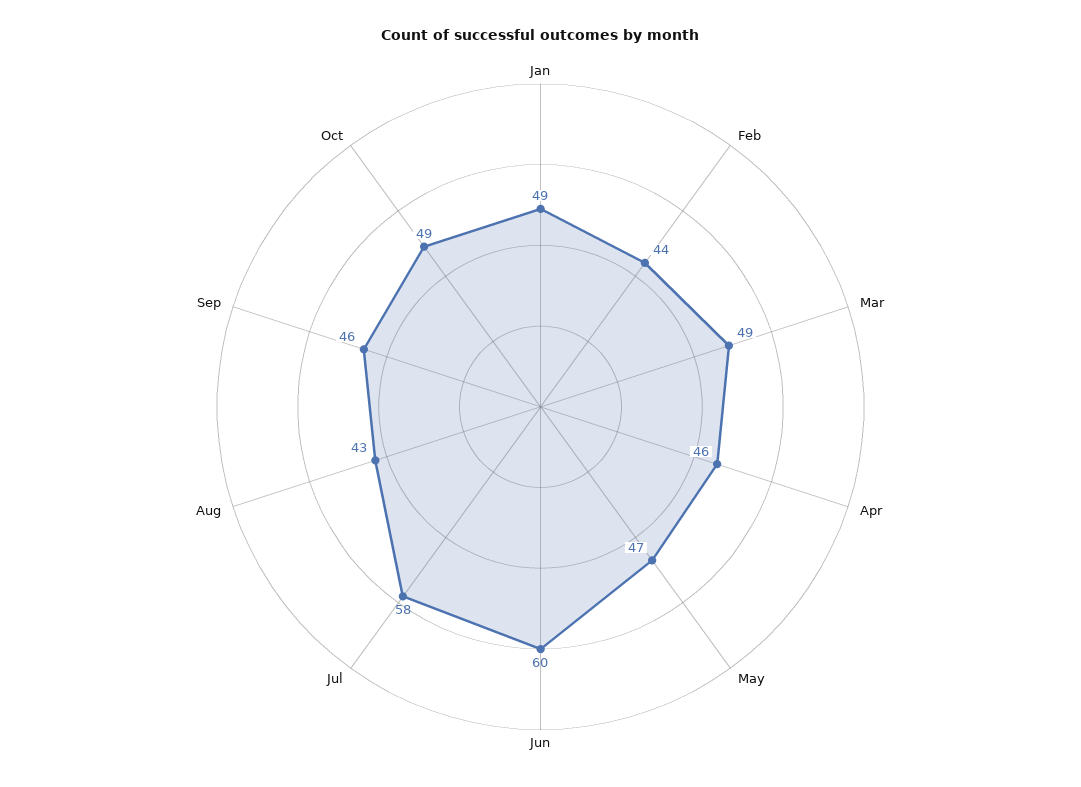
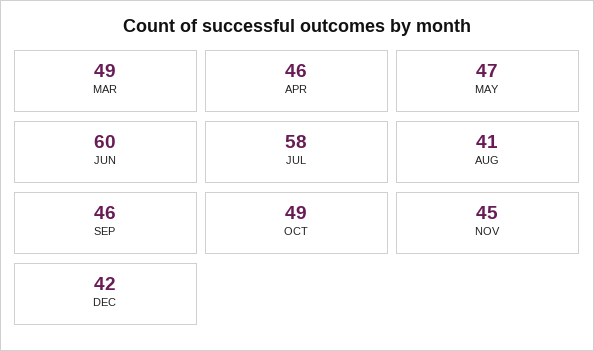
Jan: 49 -> none
Feb: 44 -> none
Aug: 43 -> 41
NOV: none -> 45
DEC: none -> 42

